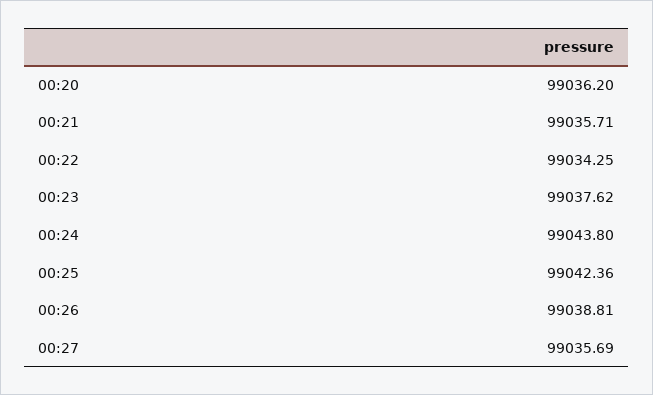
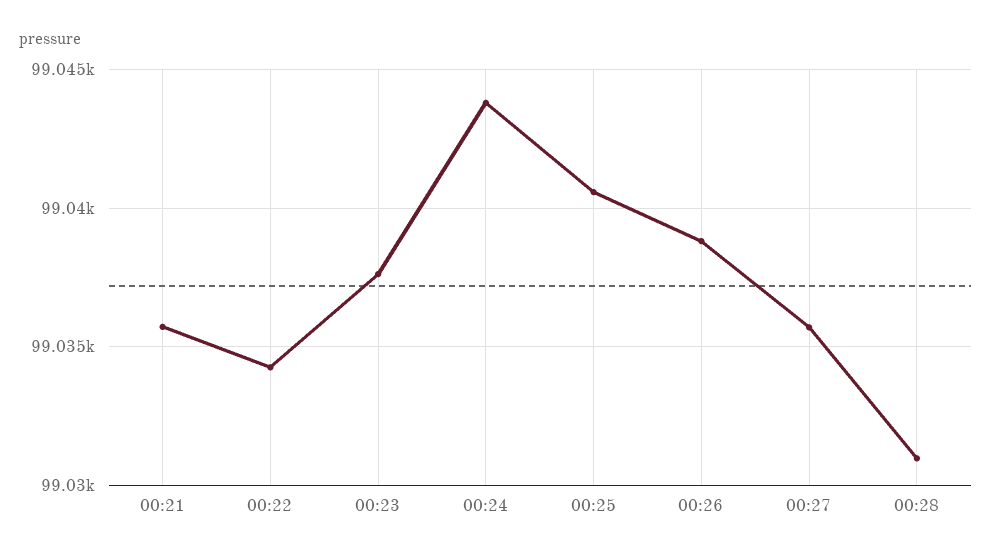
00:20: 99036.2 -> none
00:25: 99042.36 -> 99040.5
00:28: none -> 99031

